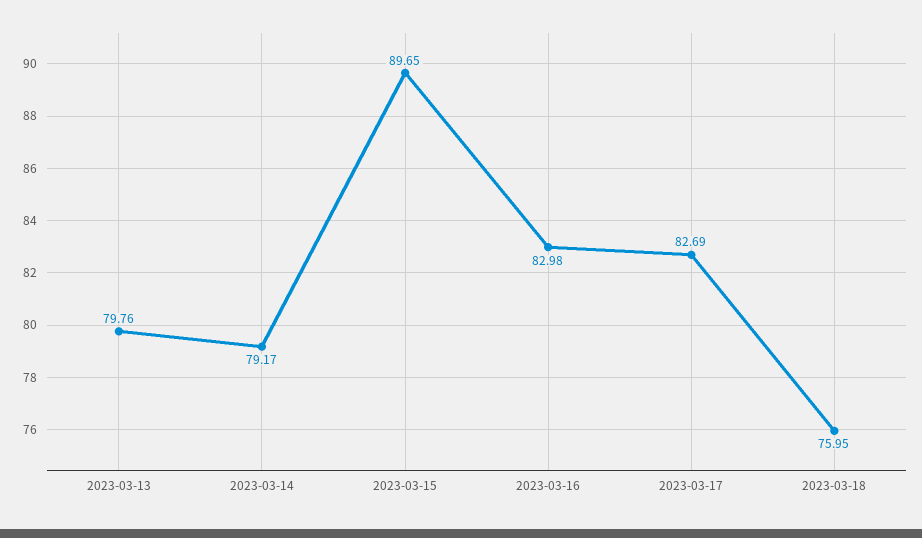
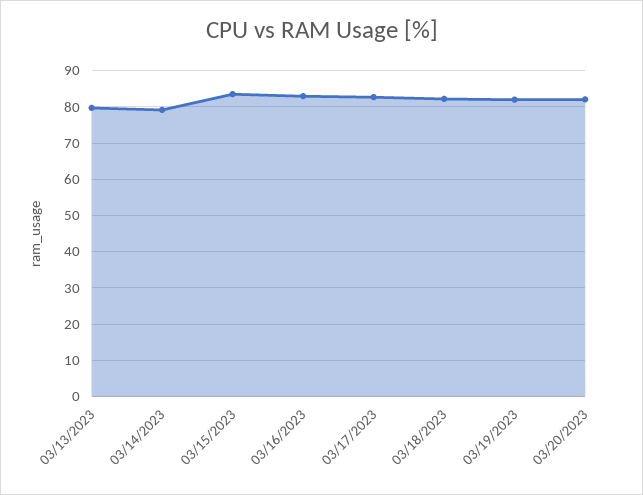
2023-03-15: 89.65 -> 84
2023-03-18: 75.95 -> 82
03/19/2023: none -> 82
03/20/2023: none -> 82

